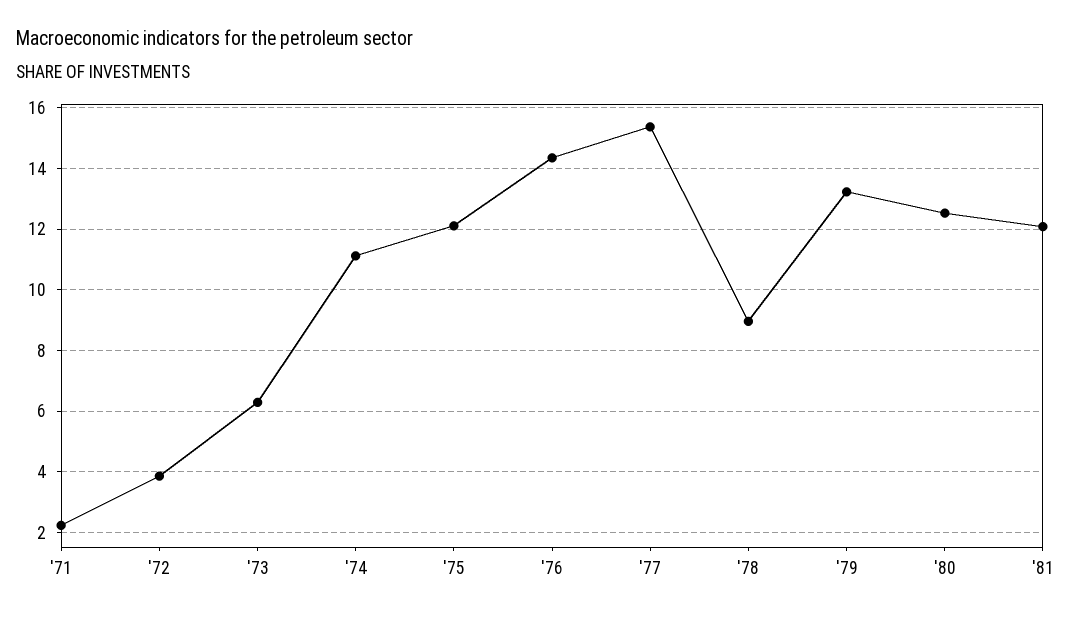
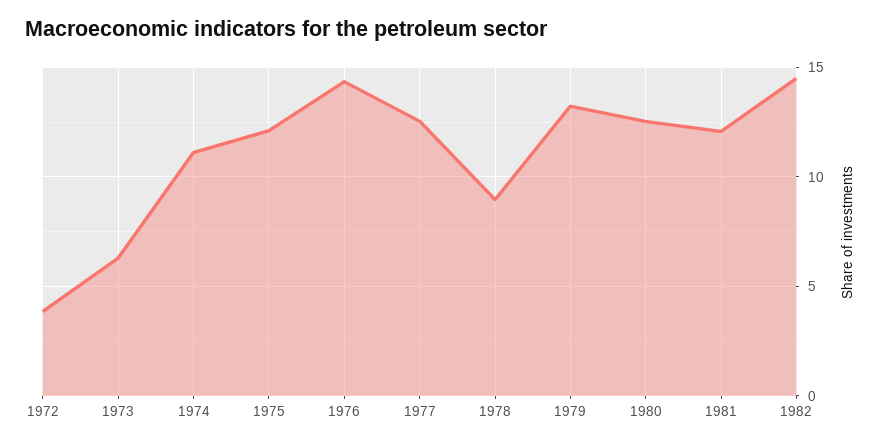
'71: 2.2 -> none
'77: 15.4 -> 12.5
1982: none -> 14.5

